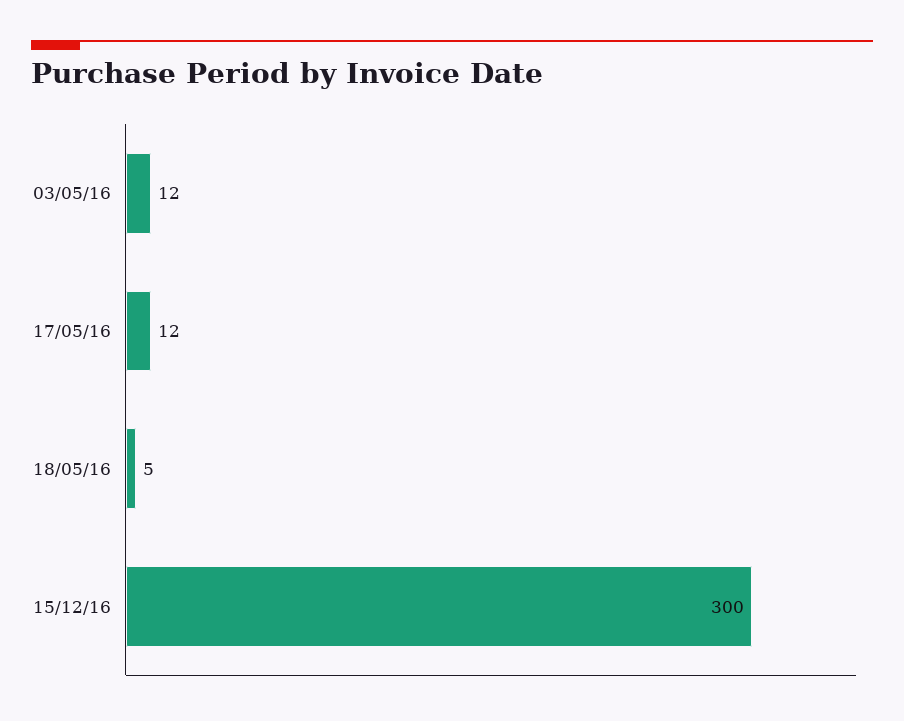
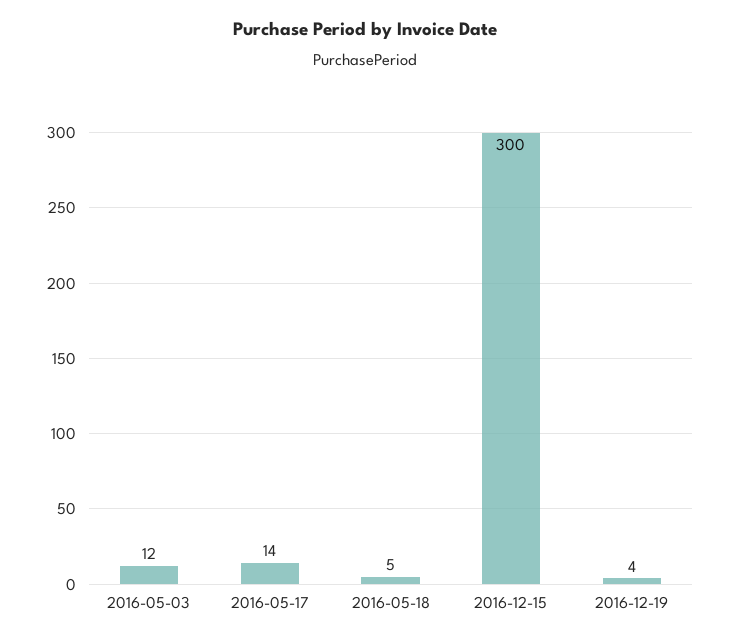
17/05/16: 12 -> 14
2016-12-19: none -> 4

